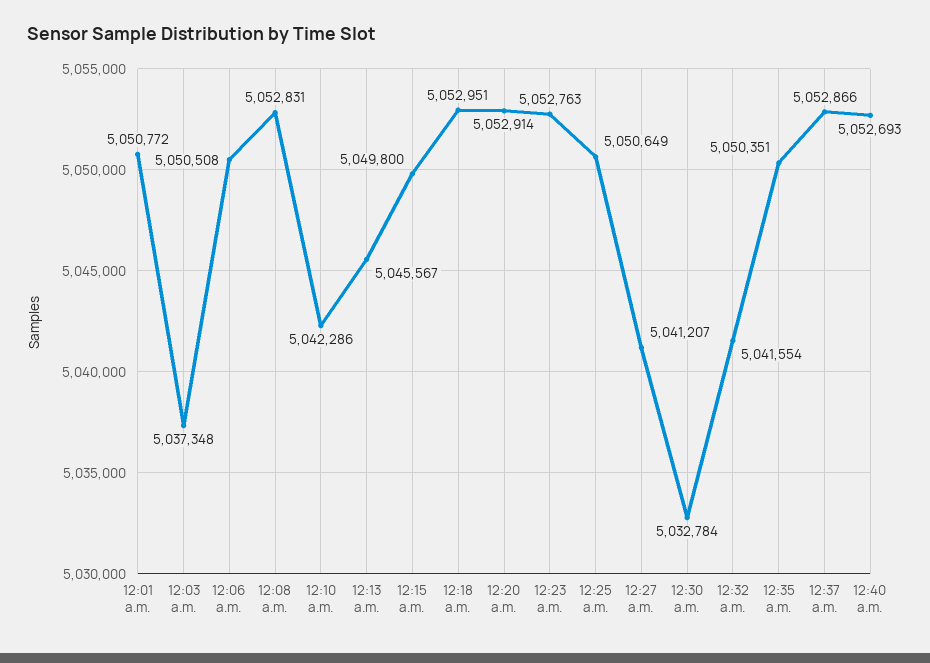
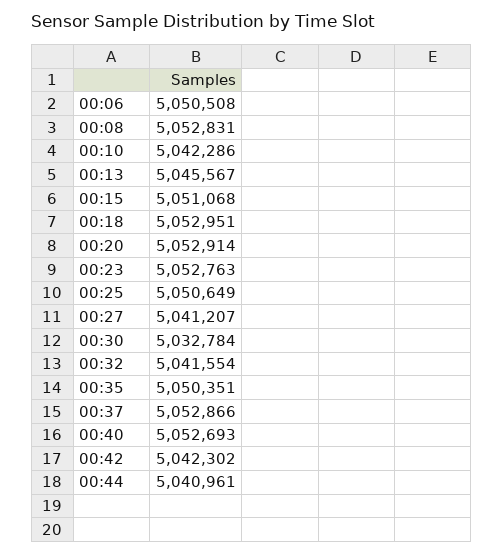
12:01 a.m.: 5050772 -> none
12:03 a.m.: 5037348 -> none
12:15 a.m.: 5049800 -> 5051068
00:42: none -> 5042302
00:44: none -> 5040961

